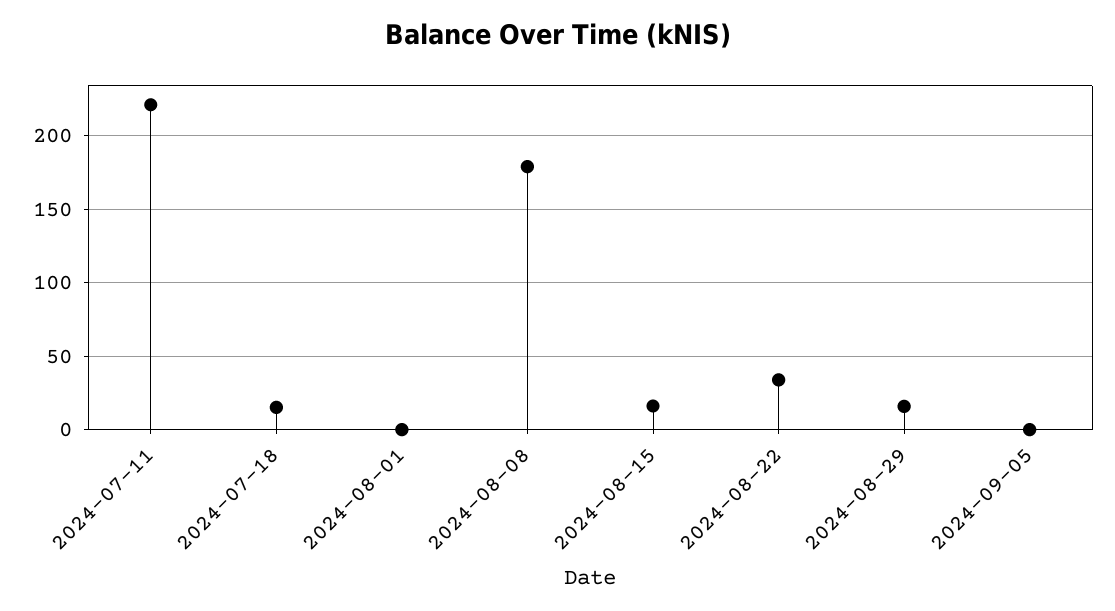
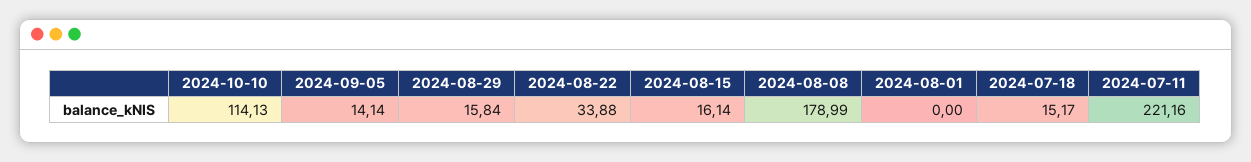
2024-09-05: 0 -> 14.14
2024-10-10: none -> 114.13

